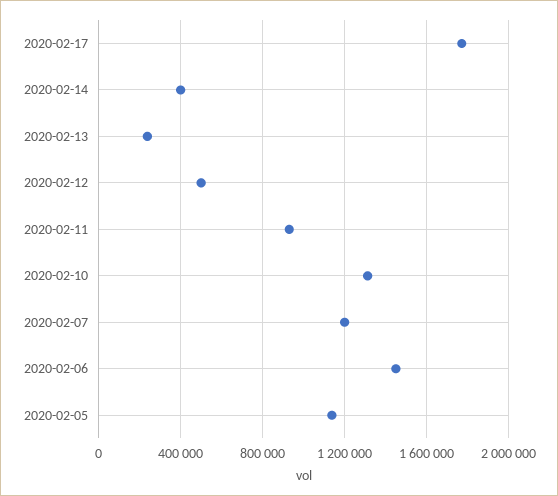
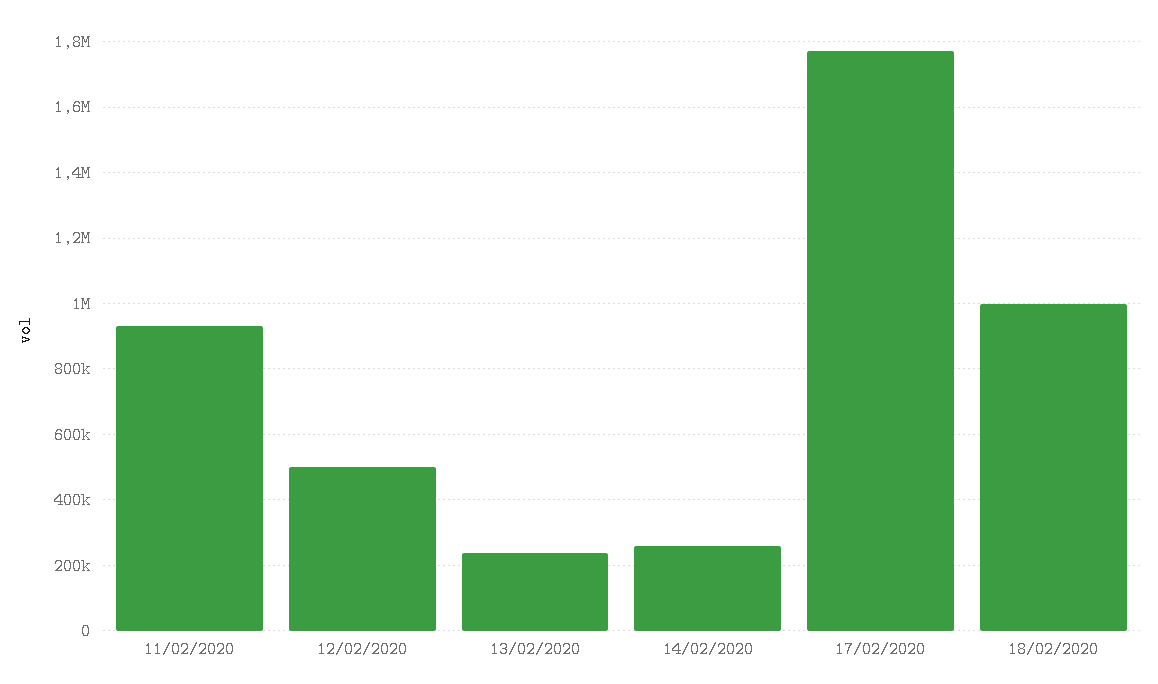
2020-02-14: 400000 -> 260000
2020-02-10: 1300000 -> none
2020-02-07: 1200000 -> none
2020-02-06: 1450000 -> none
2020-02-05: 1150000 -> none
18/02/2020: none -> 1000000

